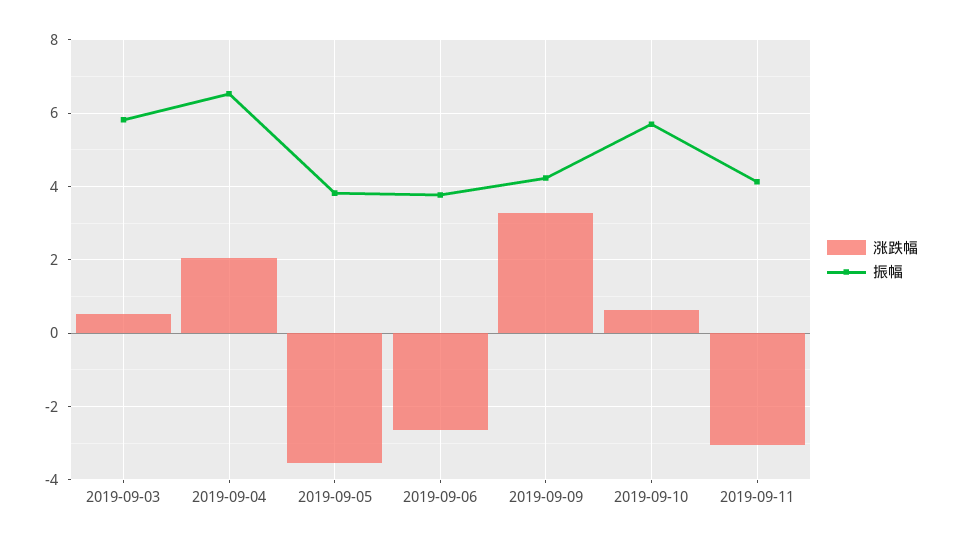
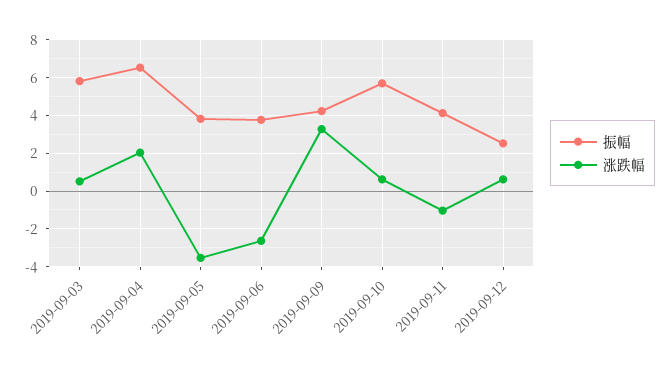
涨跌幅, 2019-09-11: -3 -> -1
振幅, 2019-09-12: none -> 2.5
涨跌幅, 2019-09-12: none -> 0.5

